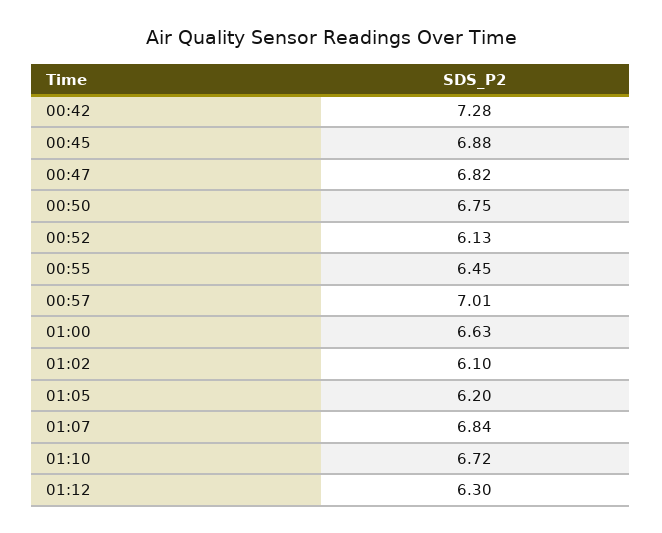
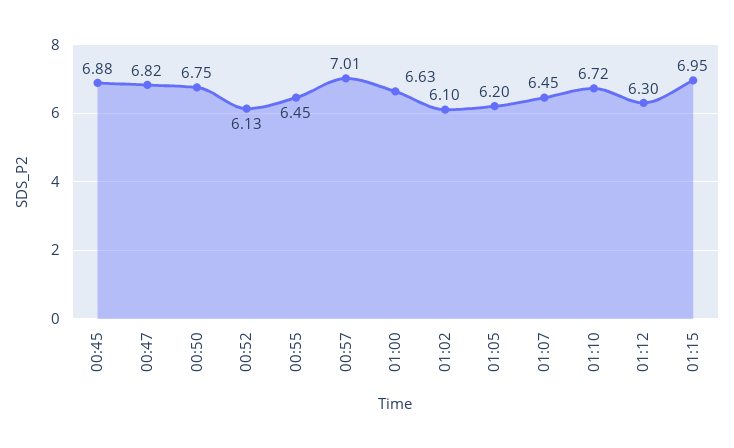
00:42: 7.28 -> none
01:07: 6.84 -> 6.45
01:15: none -> 6.95

